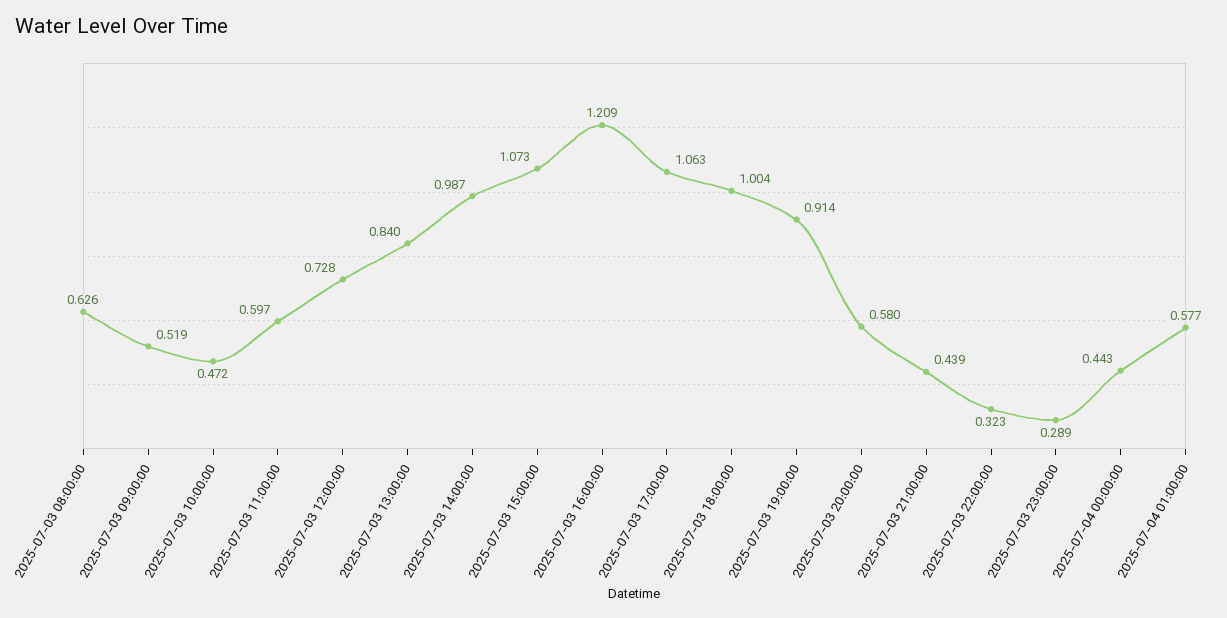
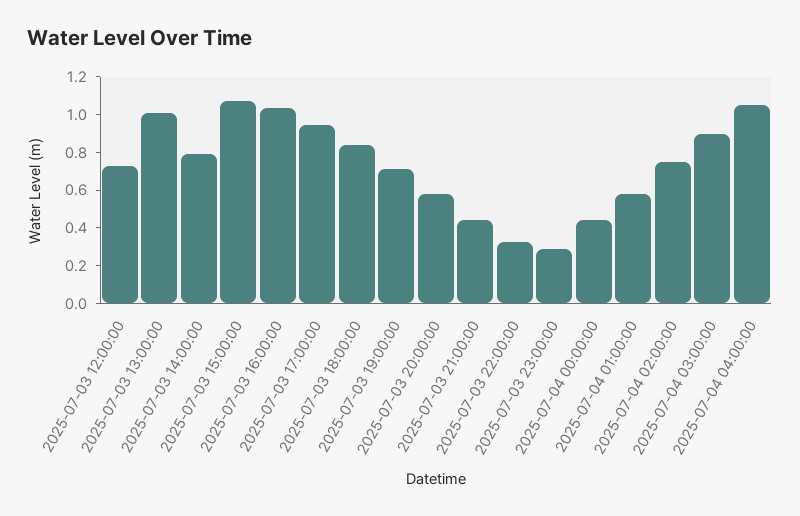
2025-07-03 08:00:00: 0.626 -> none
2025-07-03 09:00:00: 0.519 -> none
2025-07-03 10:00:00: 0.472 -> none
2025-07-03 11:00:00: 0.597 -> none
2025-07-03 13:00:00: 0.84 -> 1
2025-07-03 14:00:00: 0.987 -> 0.8
2025-07-03 16:00:00: 1.209 -> 1.05
2025-07-03 17:00:00: 1.063 -> 0.95
2025-07-03 18:00:00: 1.004 -> 0.85
2025-07-03 19:00:00: 0.914 -> 0.7
2025-07-04 02:00:00: none -> 0.75
2025-07-04 03:00:00: none -> 0.9
2025-07-04 04:00:00: none -> 1.05

